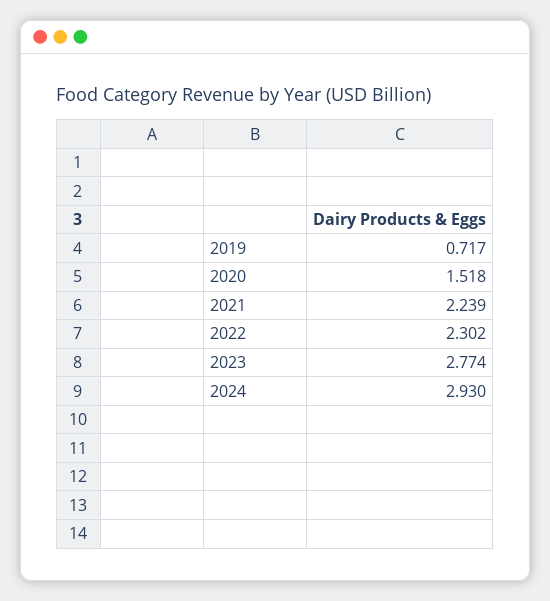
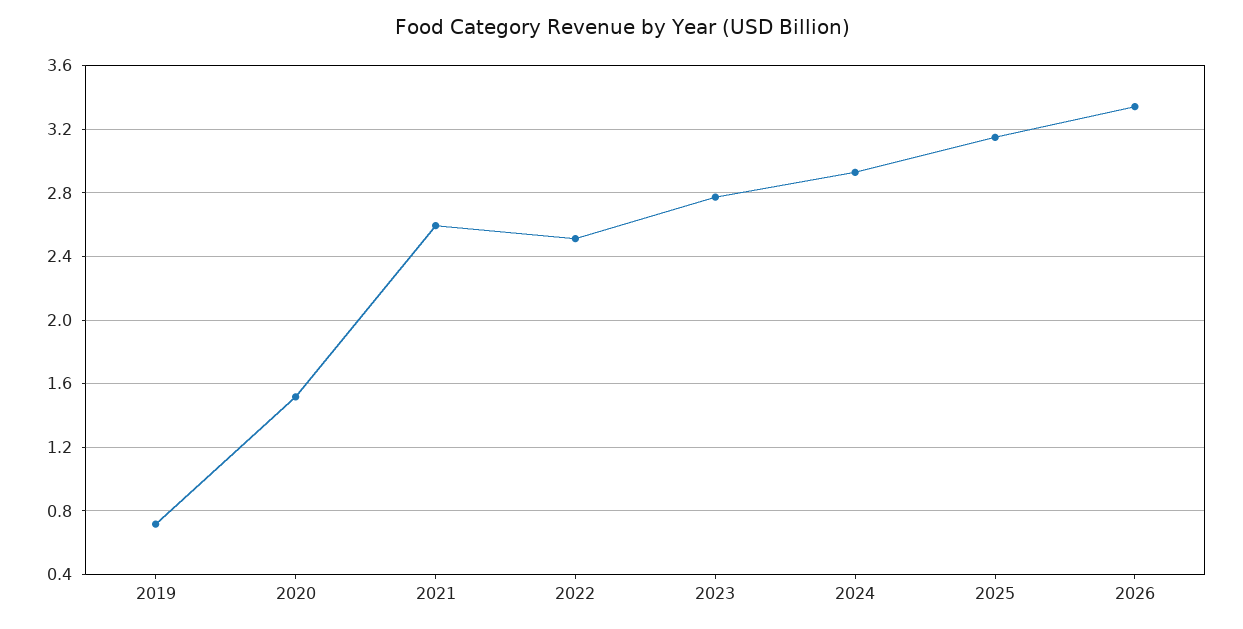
2021: 2.239 -> 2.6
2022: 2.302 -> 2.5
2025: none -> 3.15
2026: none -> 3.35

